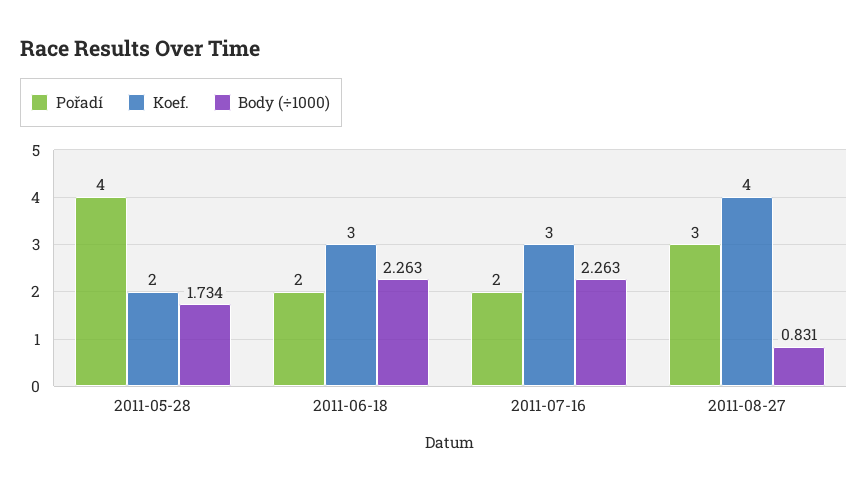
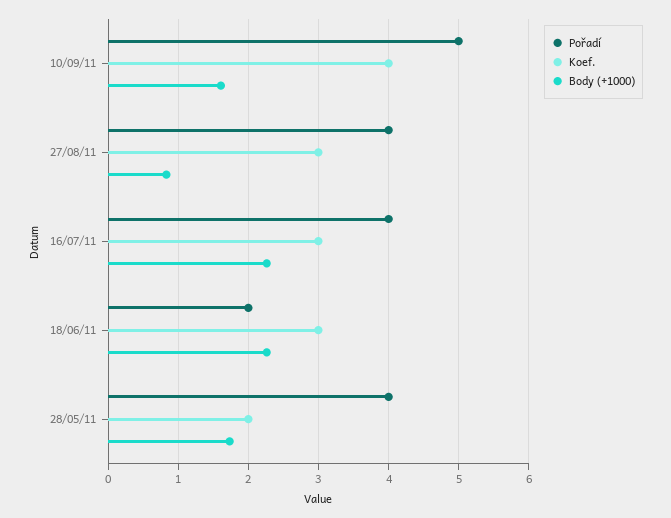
Pořadí, 2011-07-16: 2 -> 4
Pořadí, 2011-08-27: 3 -> 4
Koef., 2011-08-27: 4 -> 3
Pořadí, 10/09/11: none -> 5
Koef., 10/09/11: none -> 4
Body (÷1000), 10/09/11: none -> 1.6

